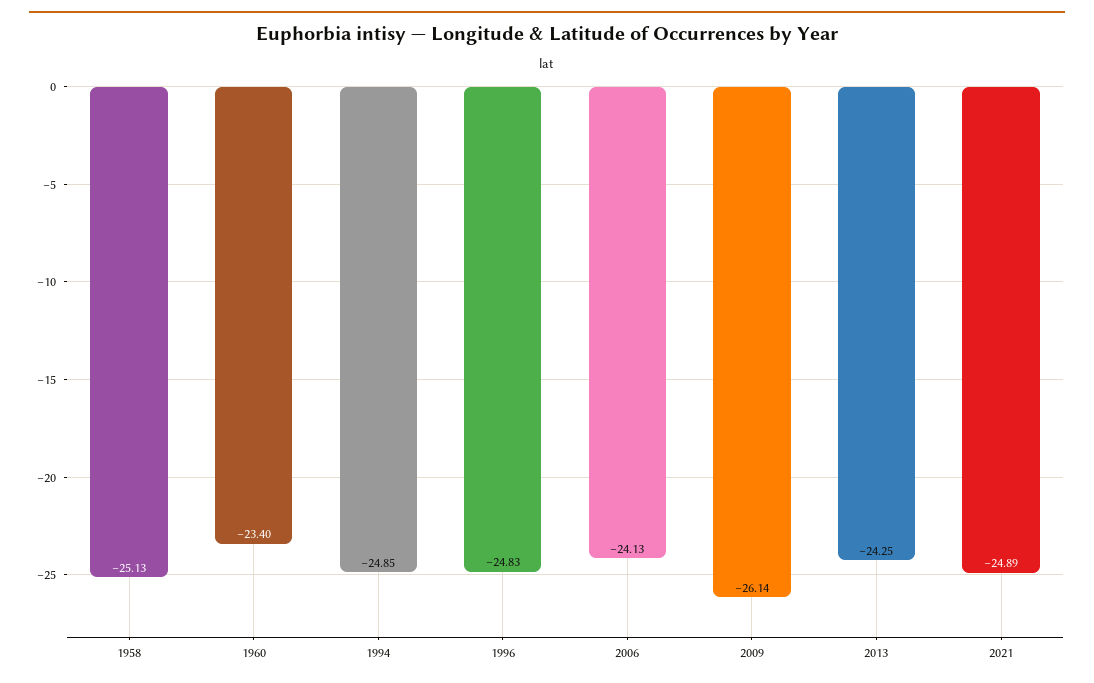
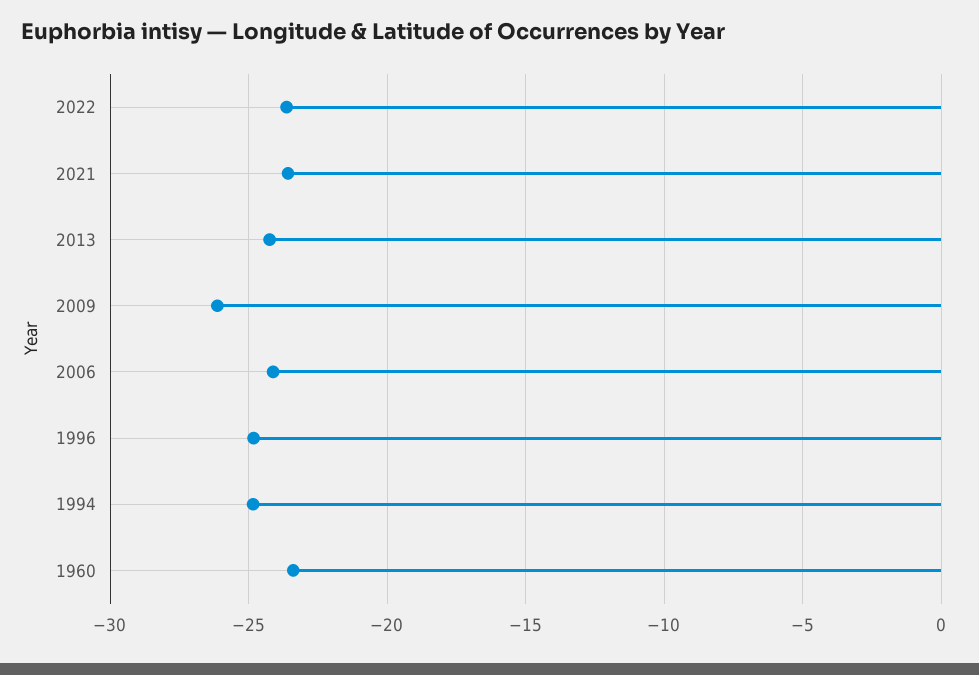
1958: -25.13 -> none
2021: -24.89 -> -23.5
2022: none -> -23.5

